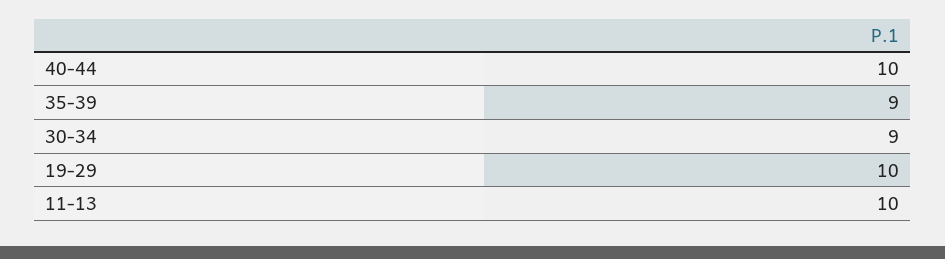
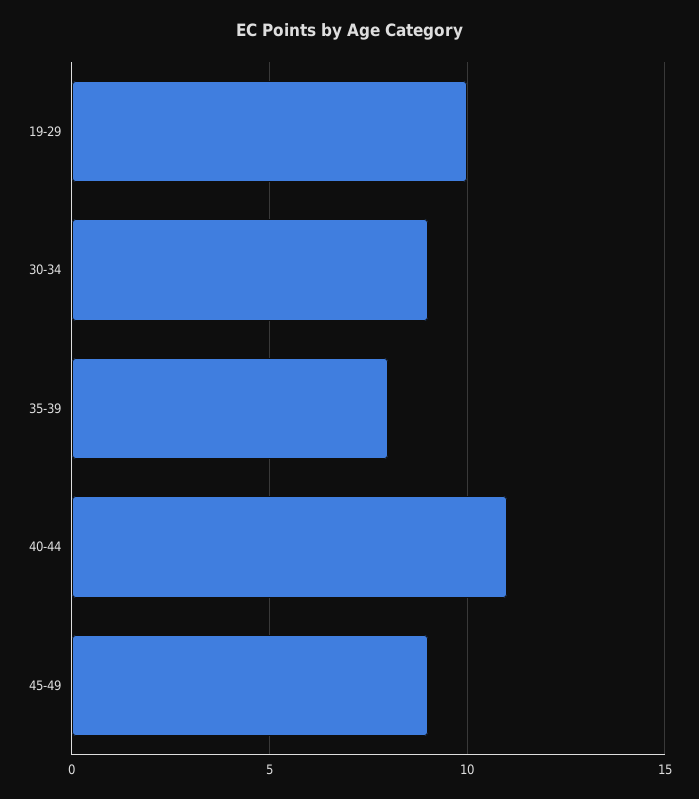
40-44: 10 -> 11
35-39: 9 -> 8
11-13: 10 -> none
45-49: none -> 9

